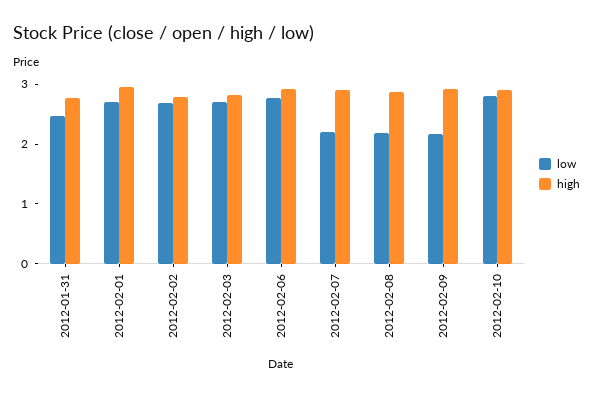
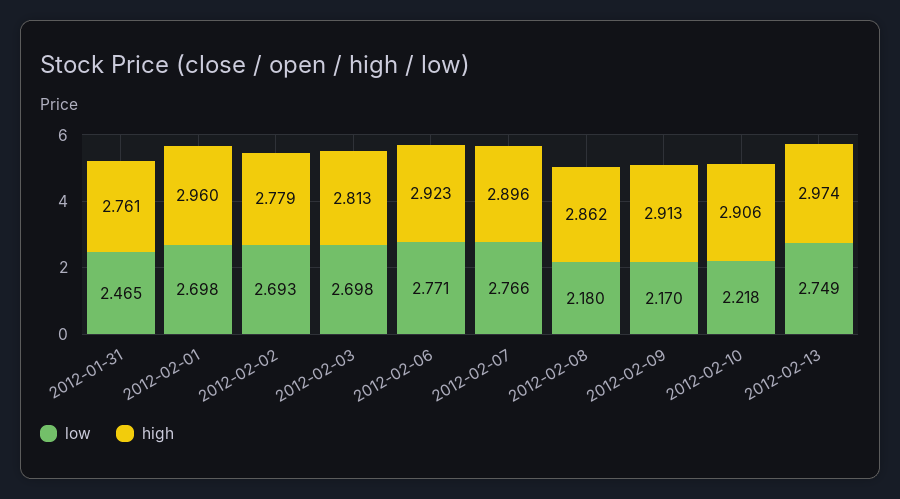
low, 2012-02-07: 2.2 -> 2.766
low, 2012-02-10: 2.8 -> 2.218
low, 2012-02-13: none -> 2.749
high, 2012-02-13: none -> 2.974

